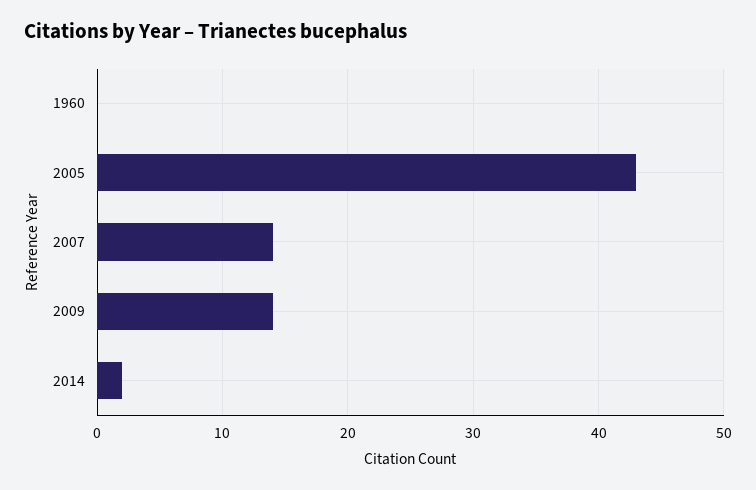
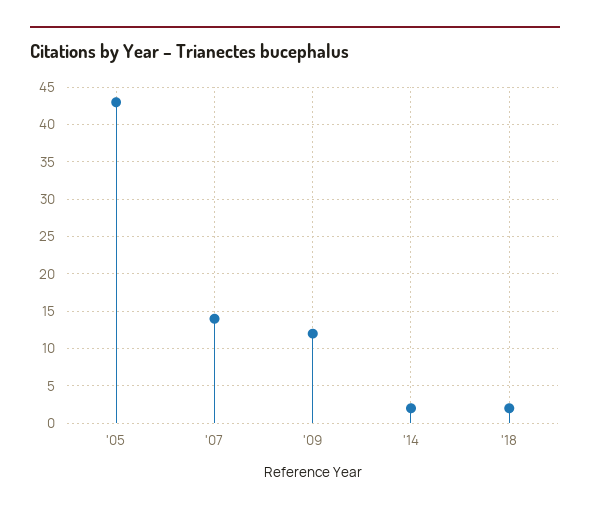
1960: 0 -> none
2009: 14 -> 12
'18: none -> 2

